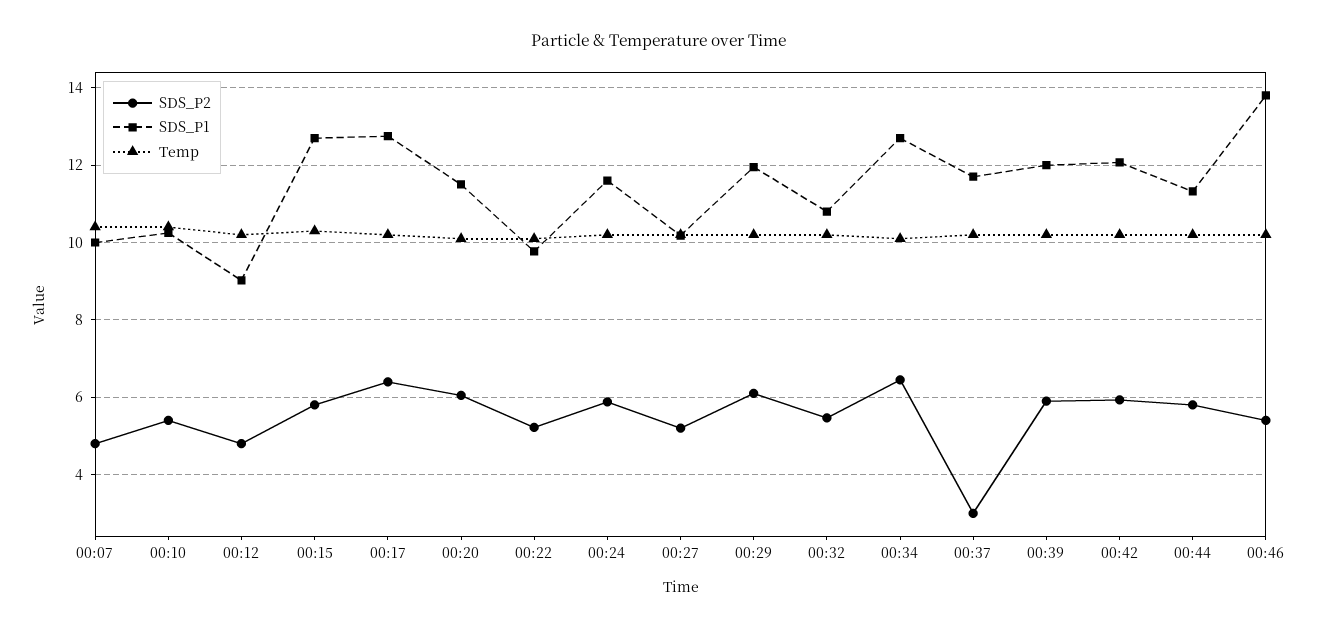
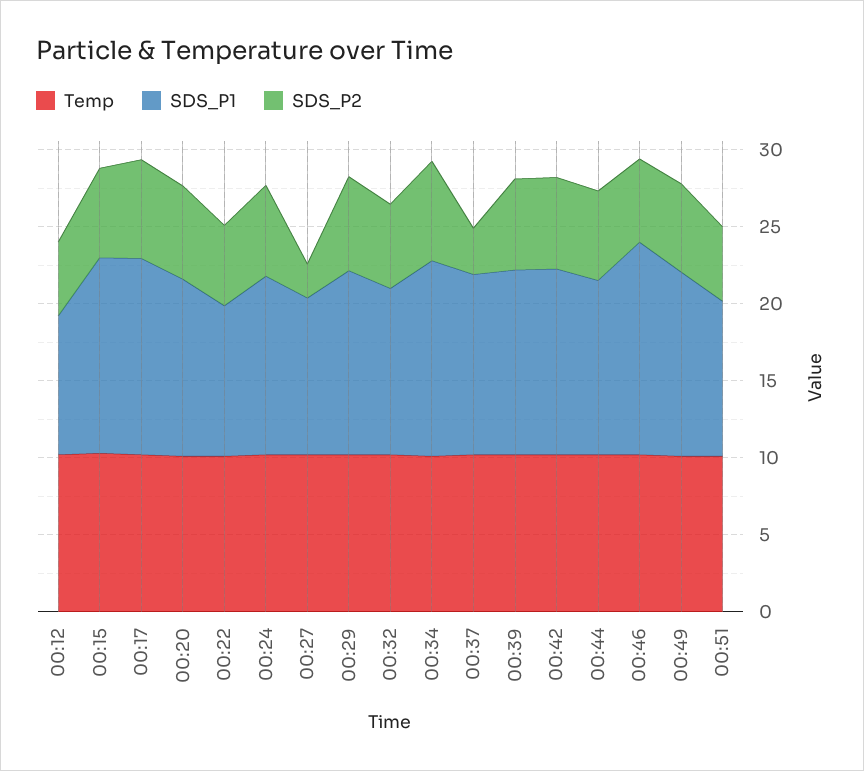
SDS_P2, 00:07: 4.8 -> none
SDS_P1, 00:07: 10 -> none
Temp, 00:07: 10.4 -> none
SDS_P2, 00:10: 5.4 -> none
SDS_P1, 00:10: 10.2 -> none
Temp, 00:10: 10.4 -> none
SDS_P2, 00:27: 5.2 -> 2
Temp, 00:49: none -> 10
SDS_P1, 00:49: none -> 12
SDS_P2, 00:49: none -> 6
Temp, 00:51: none -> 10
SDS_P1, 00:51: none -> 10
SDS_P2, 00:51: none -> 5

